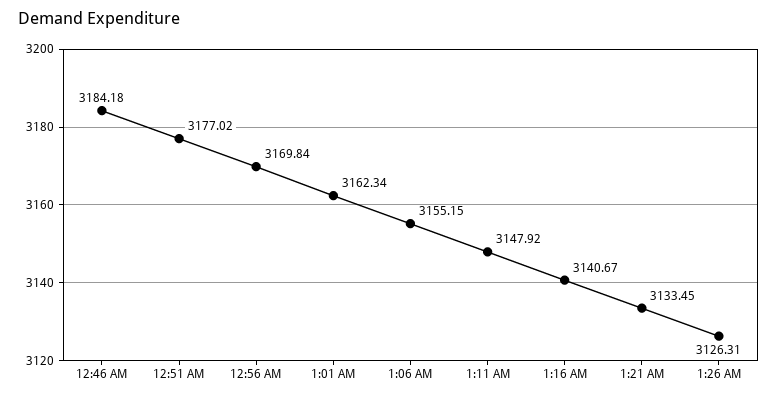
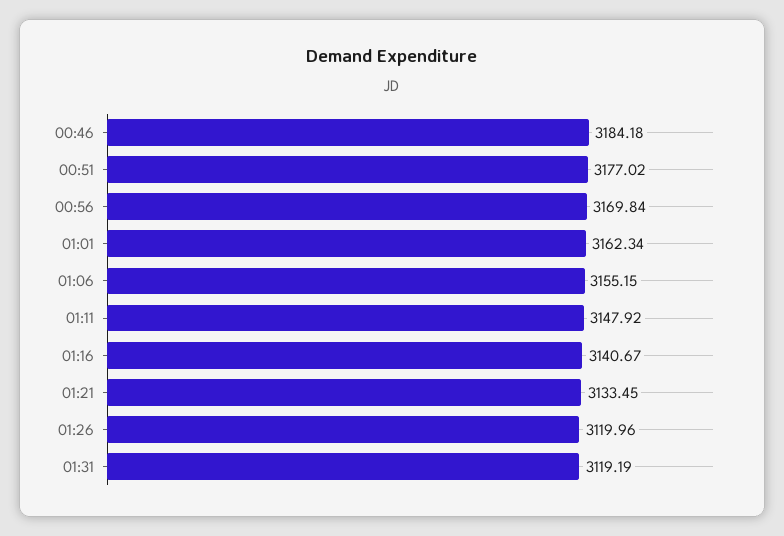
1:26 AM: 3126.31 -> 3119.96
01:31: none -> 3119.19

